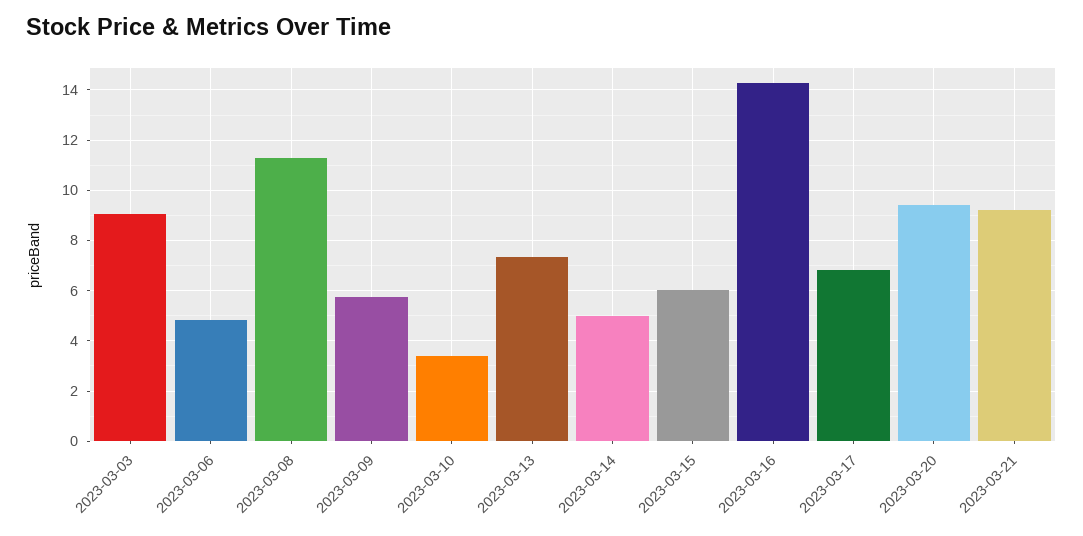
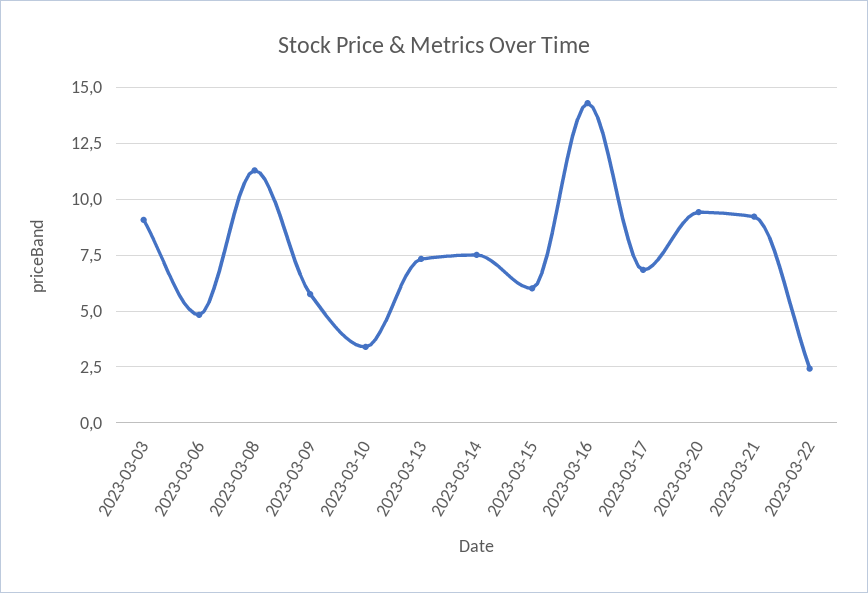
2023-03-14: 5 -> 7.5
2023-03-22: none -> 2.5

